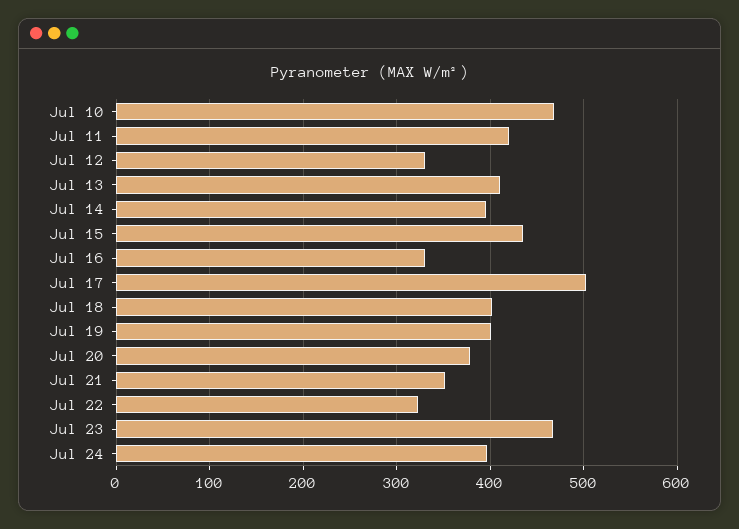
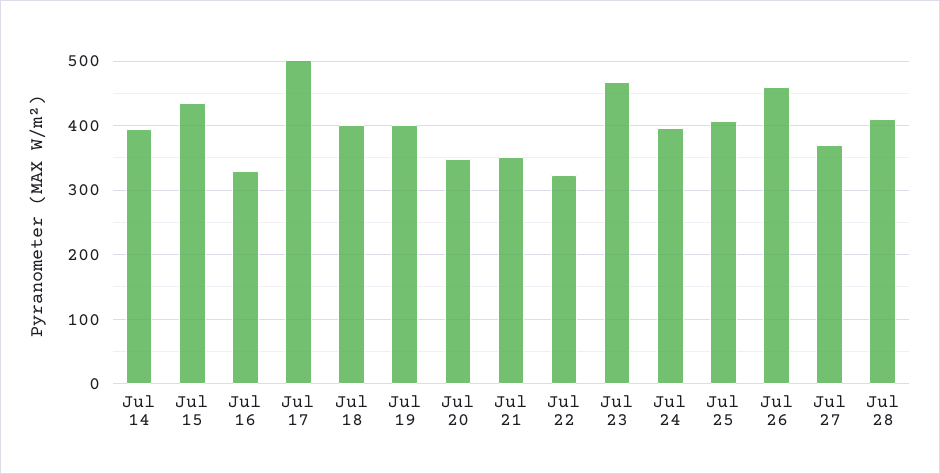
Jul 10: 470 -> none
Jul 11: 420 -> none
Jul 12: 330 -> none
Jul 13: 410 -> none
Jul 20: 380 -> 350
Jul 25: none -> 410
Jul 26: none -> 460
Jul 27: none -> 370
Jul 28: none -> 410

